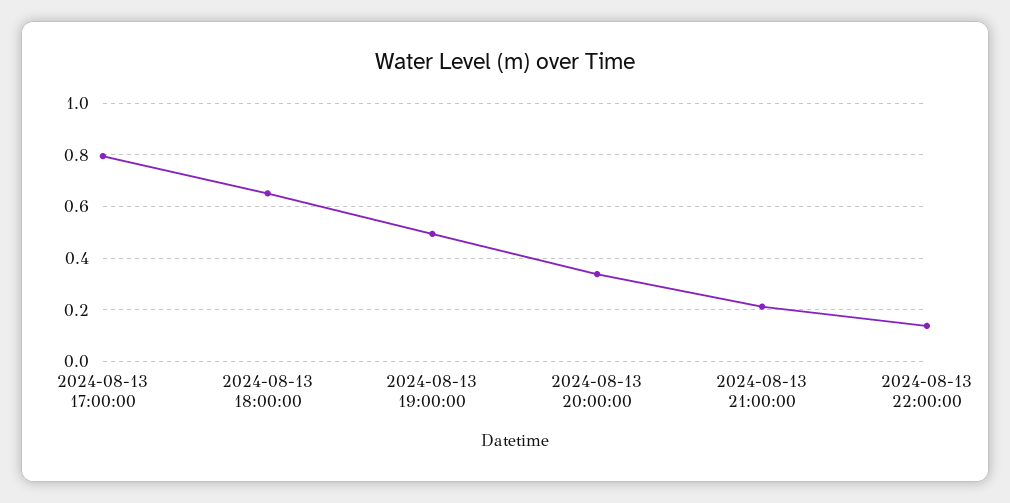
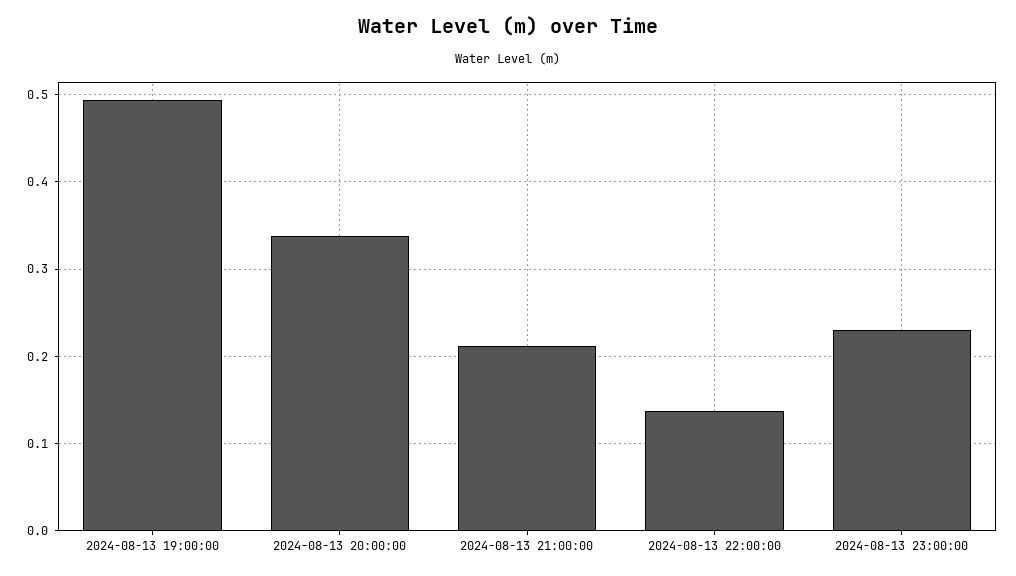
2024-08-13 17:00:00: 0.8 -> none
2024-08-13 18:00:00: 0.65 -> none
2024-08-13 23:00:00: none -> 0.23

